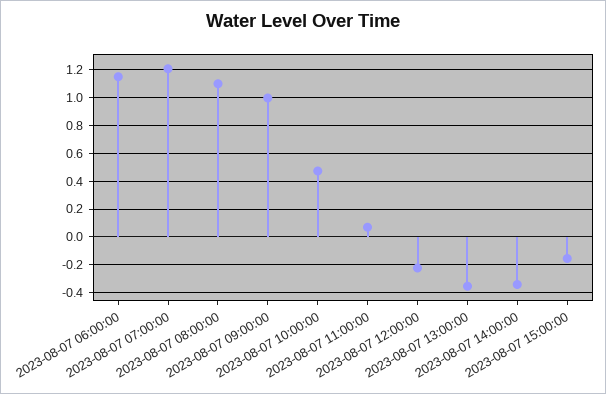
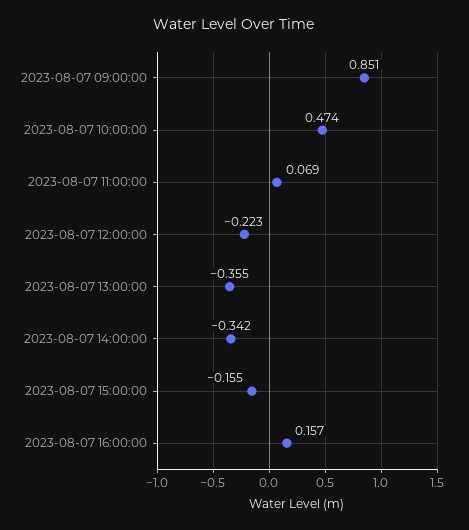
2023-08-07 06:00:00: 1.15 -> none
2023-08-07 07:00:00: 1.2 -> none
2023-08-07 08:00:00: 1.1 -> none
2023-08-07 09:00:00: 1 -> 0.851
2023-08-07 16:00:00: none -> 0.157

